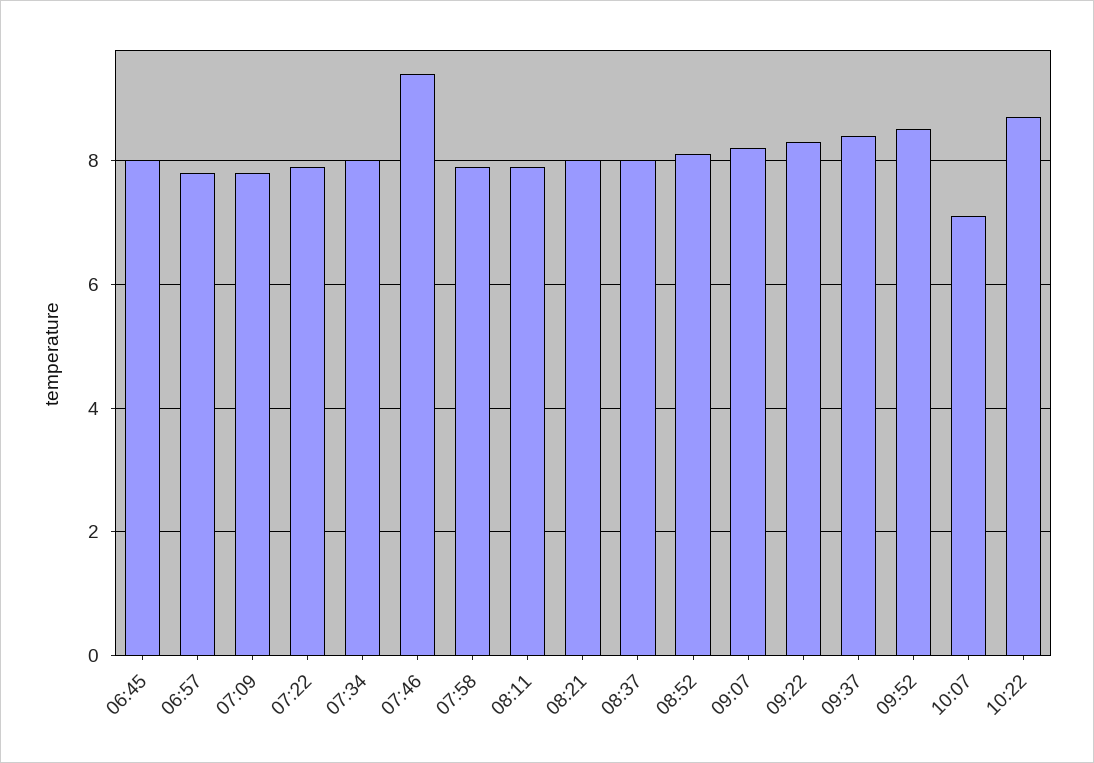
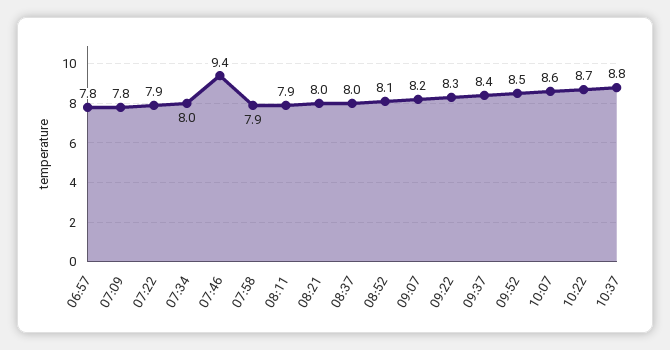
06:45: 8 -> none
10:07: 7 -> 8.6
10:37: none -> 8.8

